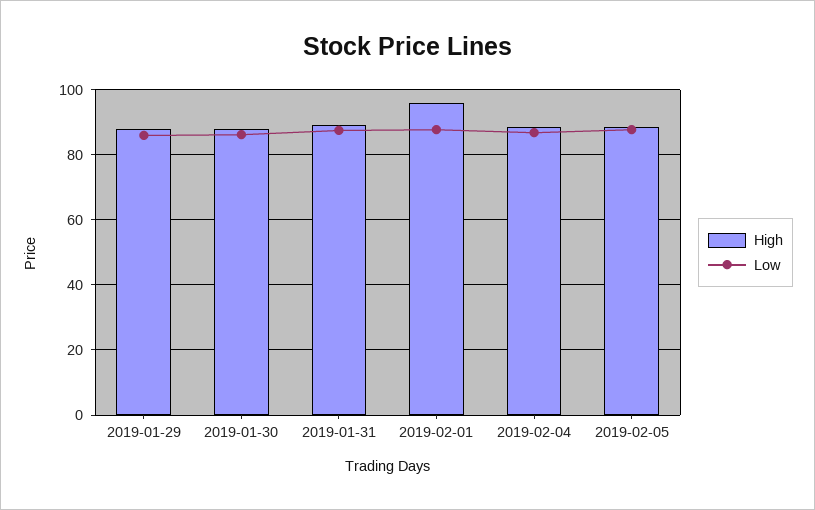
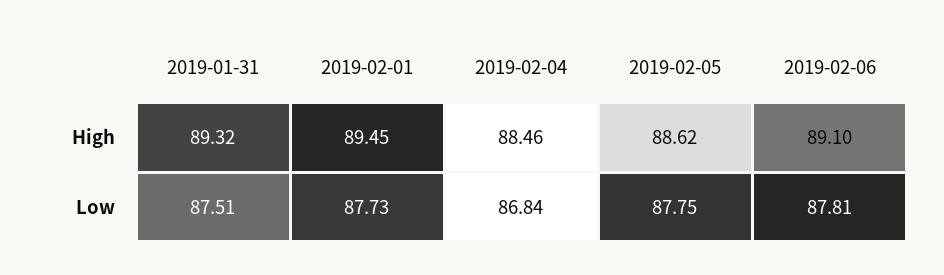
High, 2019-01-29: 88 -> none
Low, 2019-01-29: 86 -> none
High, 2019-01-30: 88 -> none
Low, 2019-01-30: 86 -> none
High, 2019-02-01: 96 -> 89.45
High, 2019-02-06: none -> 89.1
Low, 2019-02-06: none -> 87.81

